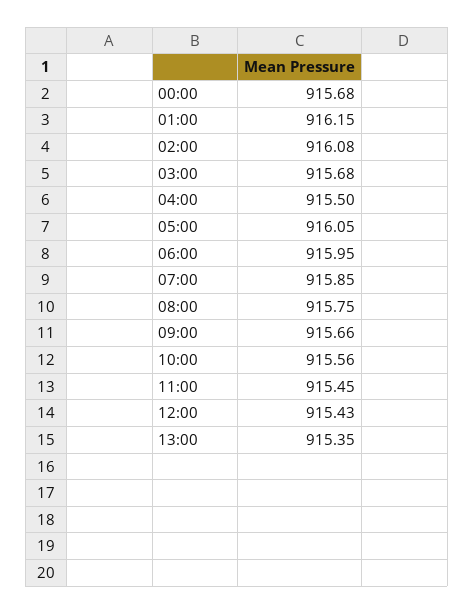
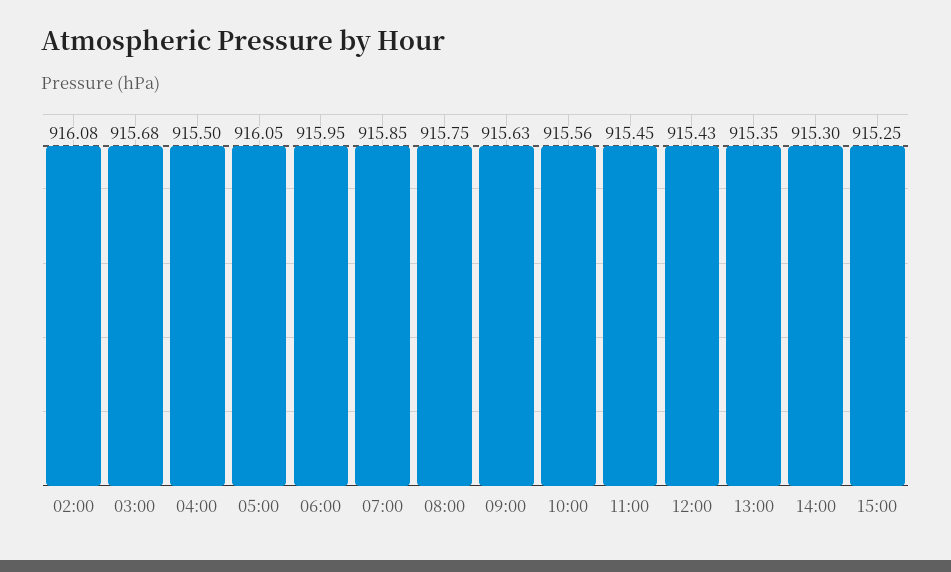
00:00: 915.68 -> none
01:00: 916.15 -> none
09:00: 915.66 -> 915.63
14:00: none -> 915.3
15:00: none -> 915.25

